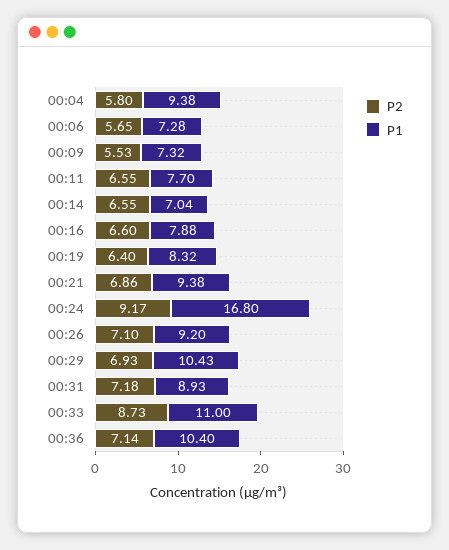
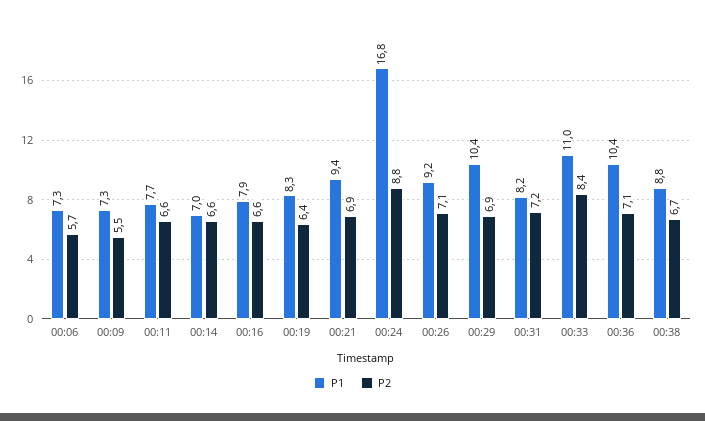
P2, 00:04: 5.8 -> none
P1, 00:04: 9.38 -> none
P2, 00:24: 9.17 -> 8.8
P1, 00:31: 8.93 -> 8.2
P2, 00:33: 8.73 -> 8.4
P1, 00:38: none -> 8.8
P2, 00:38: none -> 6.7

